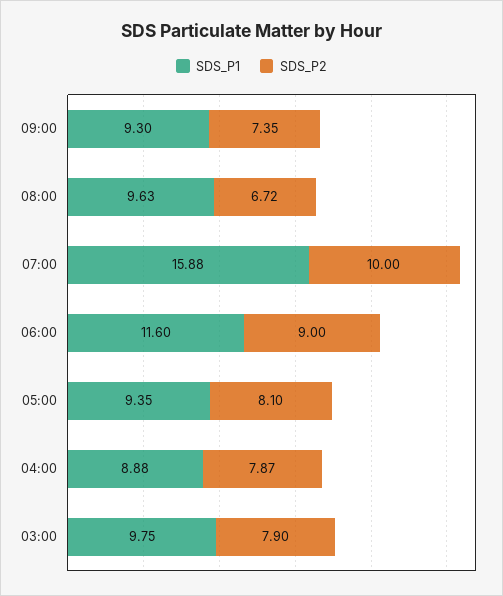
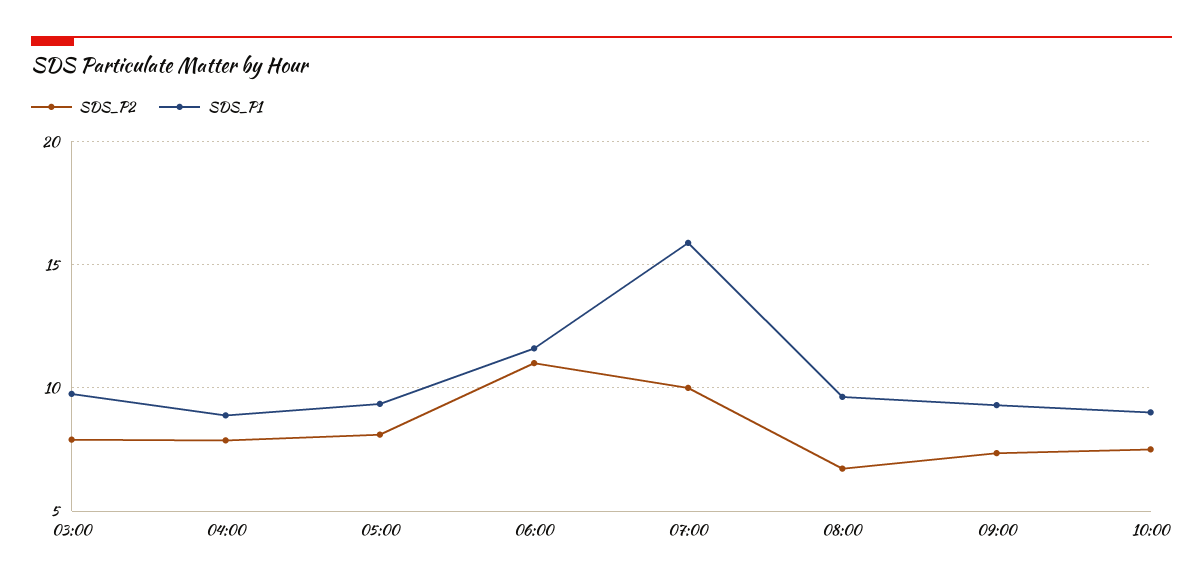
SDS_P2, 06:00: 9 -> 11
SDS_P2, 10:00: none -> 7.5
SDS_P1, 10:00: none -> 9

